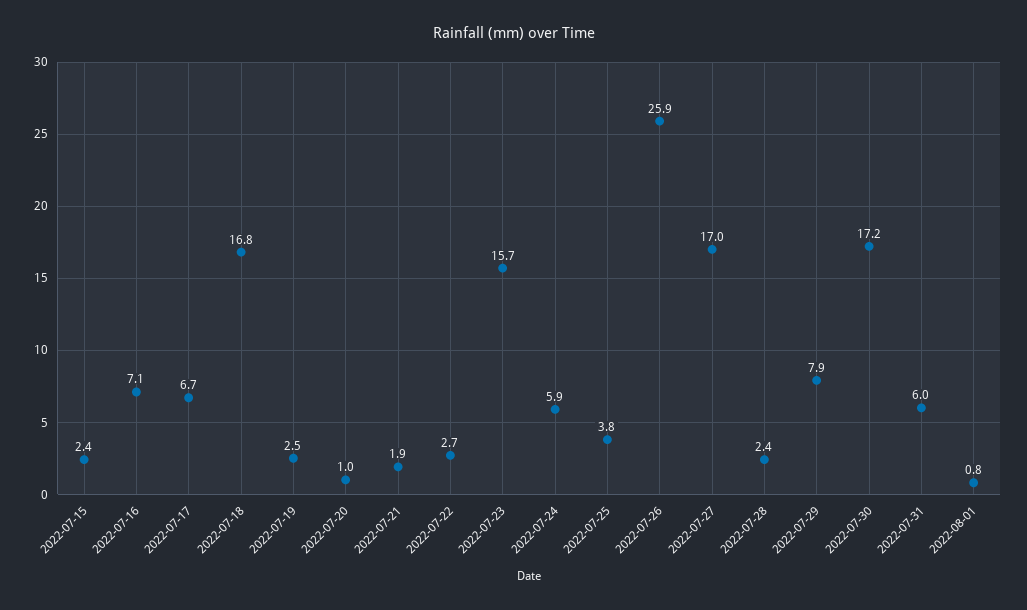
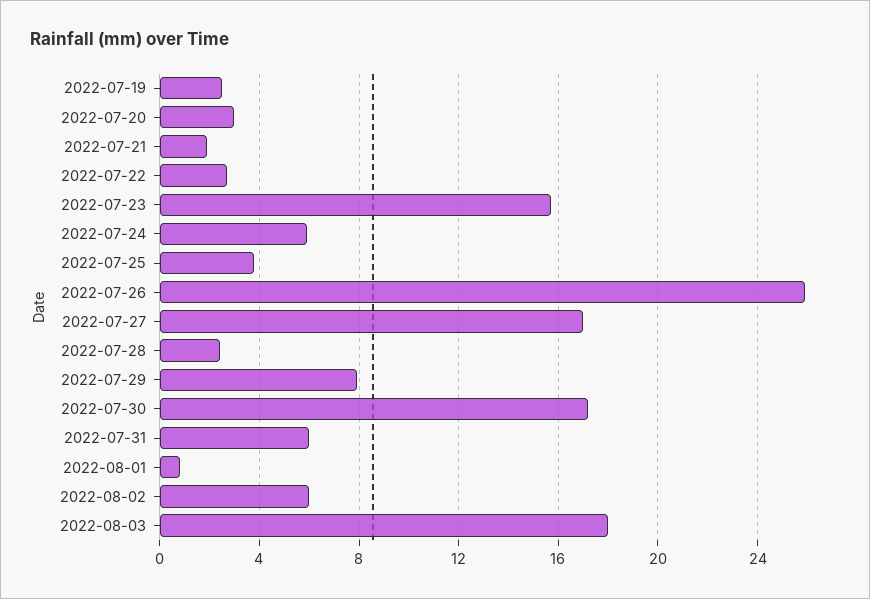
2022-07-15: 2.4 -> none
2022-07-16: 7.1 -> none
2022-07-17: 6.7 -> none
2022-07-18: 16.8 -> none
2022-07-20: 1 -> 3
2022-08-02: none -> 6
2022-08-03: none -> 18

